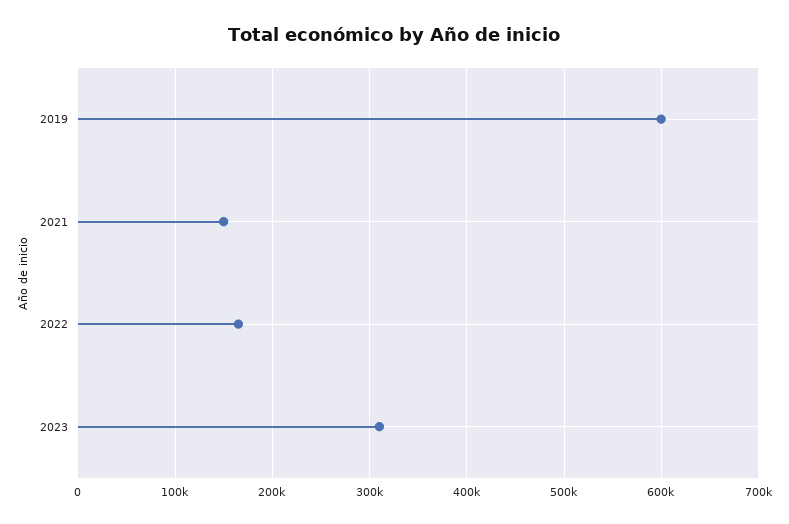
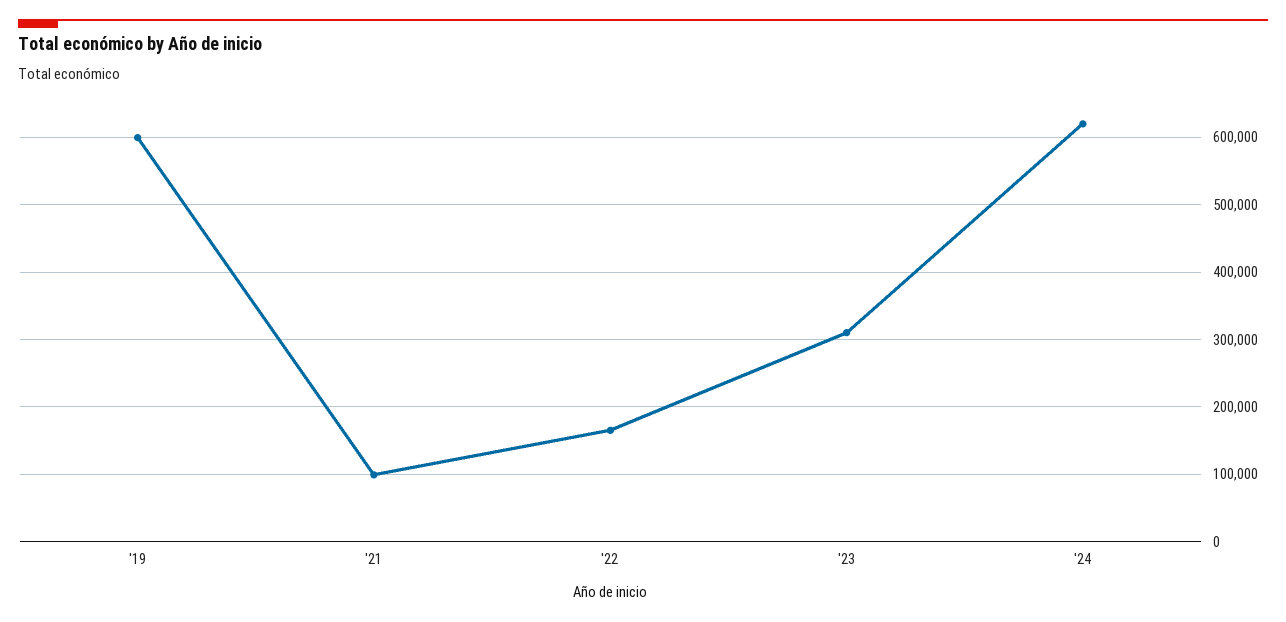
2021: 150000 -> 100000
'24: none -> 620000

